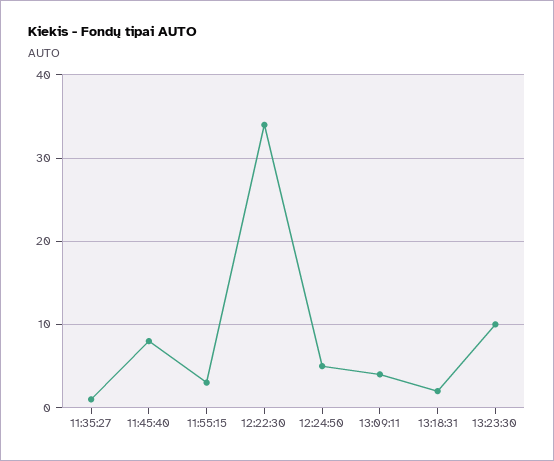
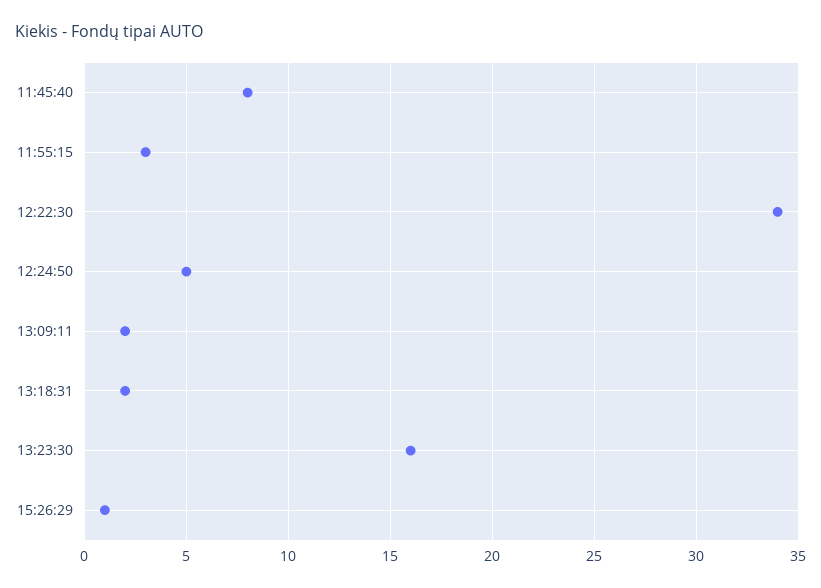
11:35:27: 1 -> none
13:09:11: 4 -> 2
13:23:30: 10 -> 16
15:26:29: none -> 1

